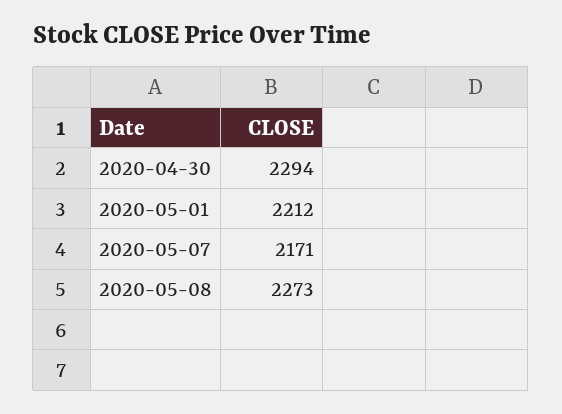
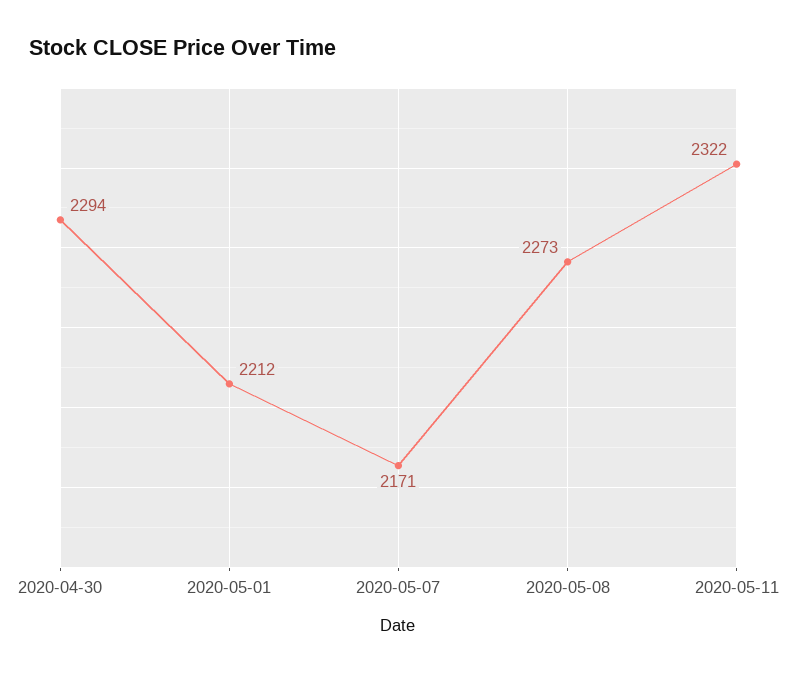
2020-05-11: none -> 2322

